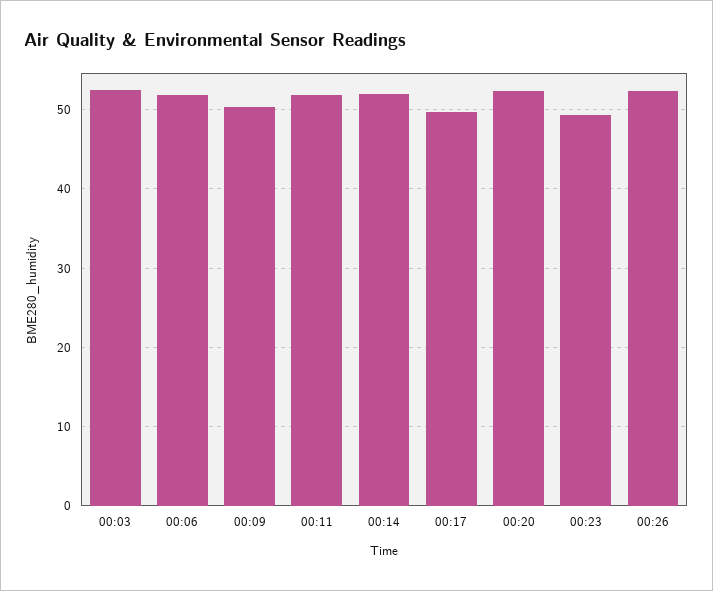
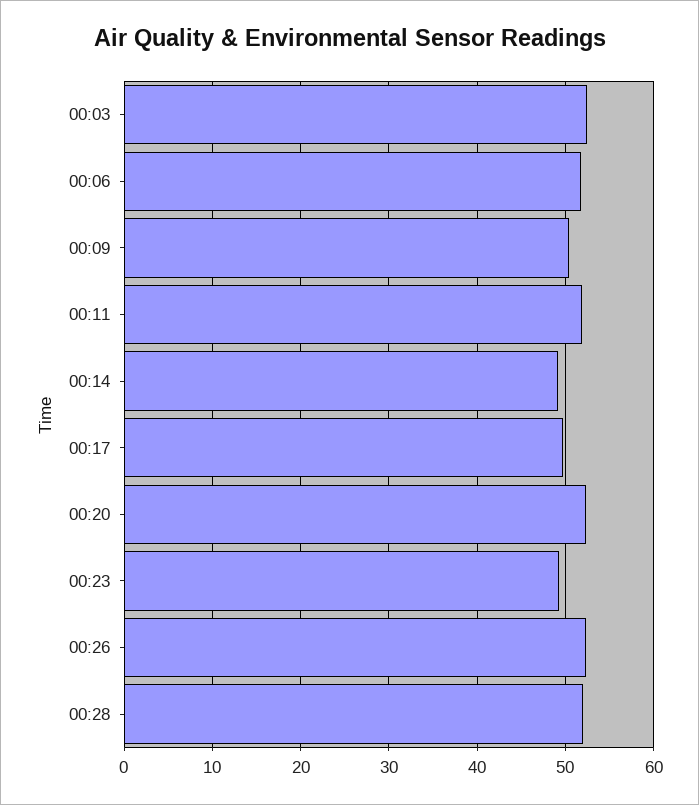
00:14: 52 -> 49
00:28: none -> 52

